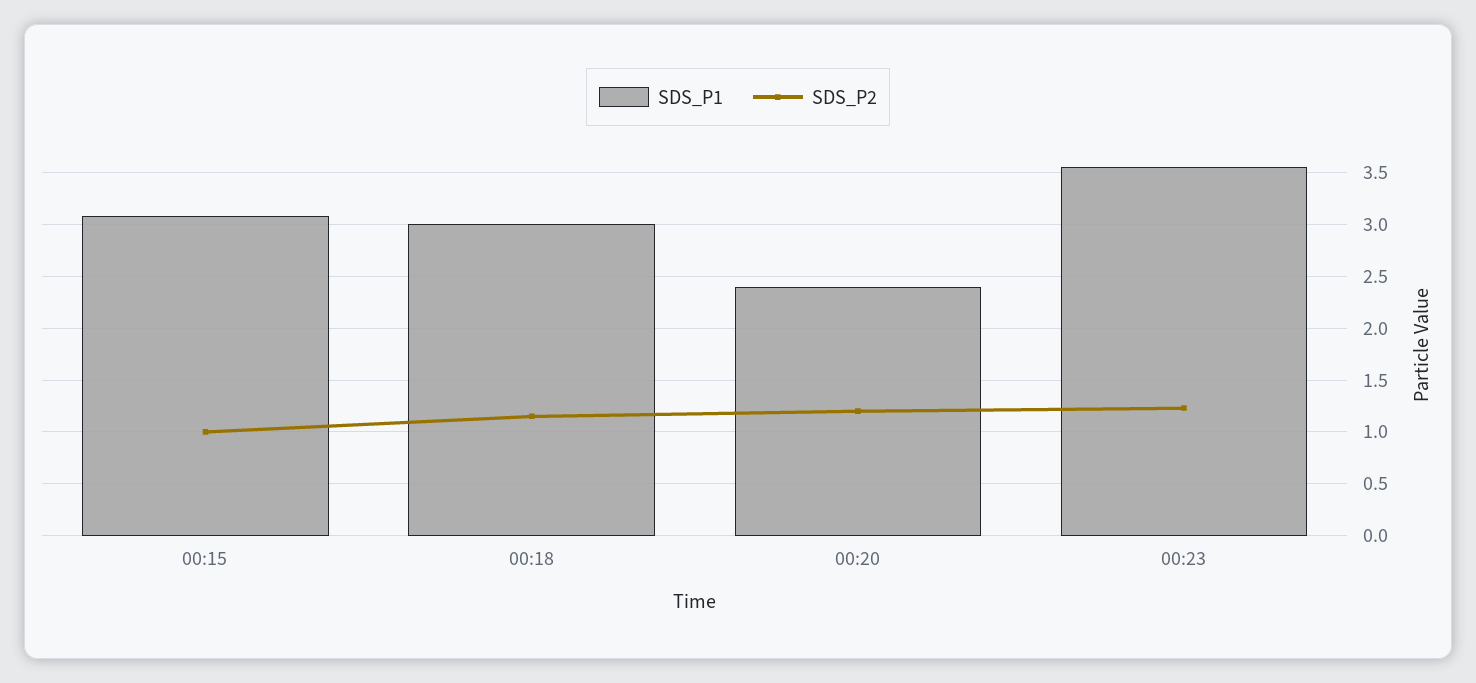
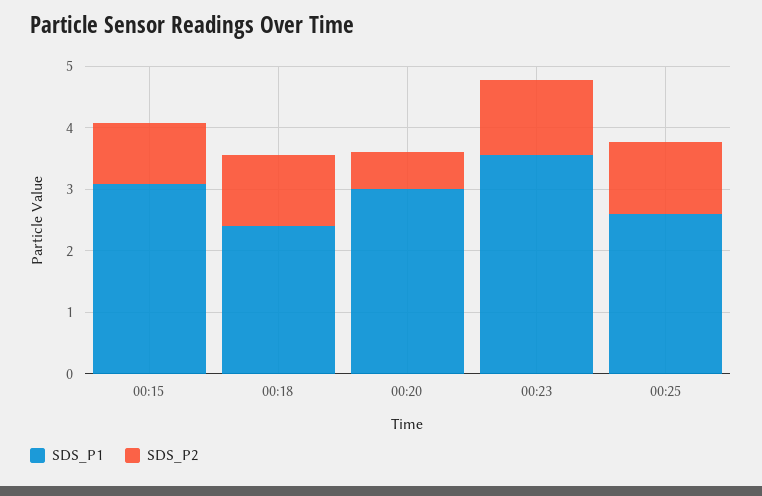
SDS_P1, 00:18: 3 -> 2.4
SDS_P1, 00:20: 2.4 -> 3
SDS_P2, 00:20: 1.2 -> 0.6
SDS_P1, 00:25: none -> 2.6
SDS_P2, 00:25: none -> 1.2

